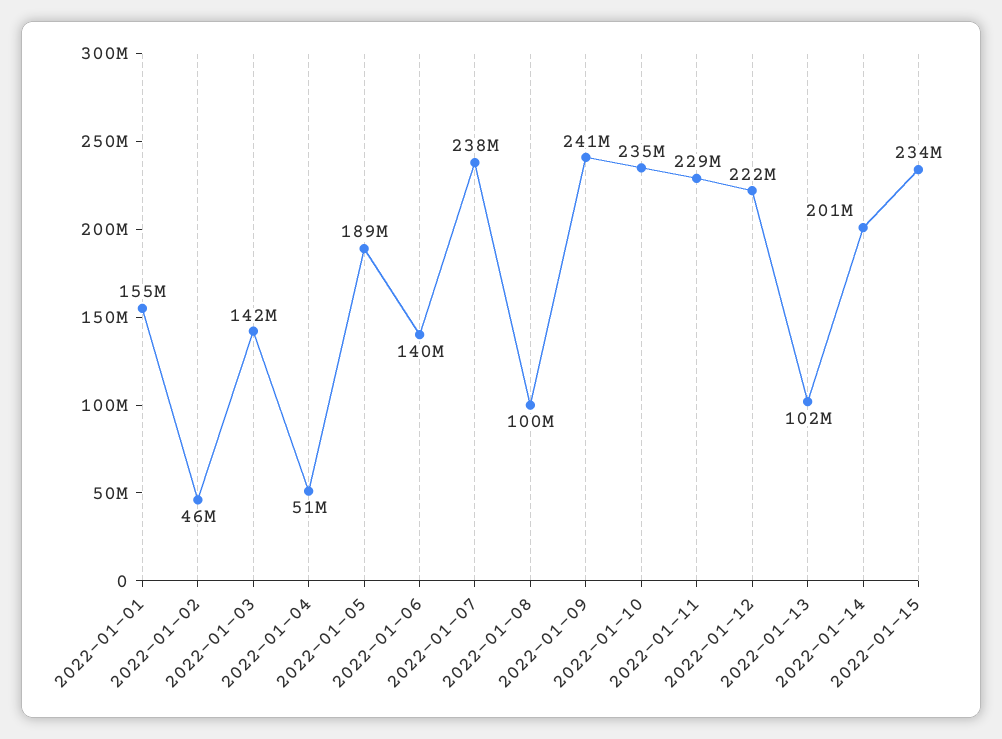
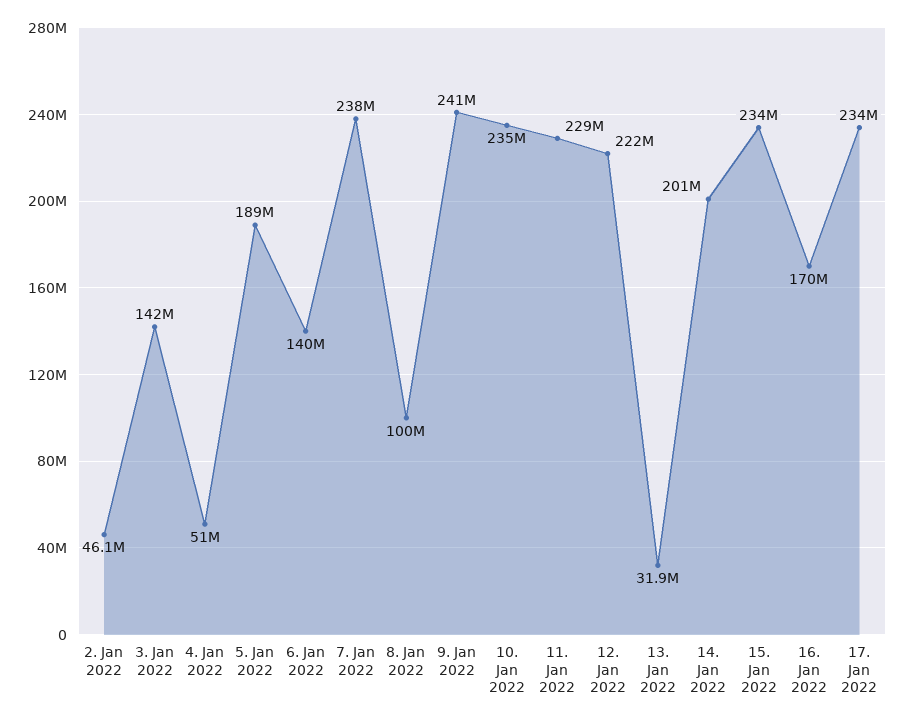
2022-01-01: 155000000 -> none
2022-01-13: 102000000 -> 31900000
16. Jan 2022: none -> 170000000
17. Jan 2022: none -> 234000000

